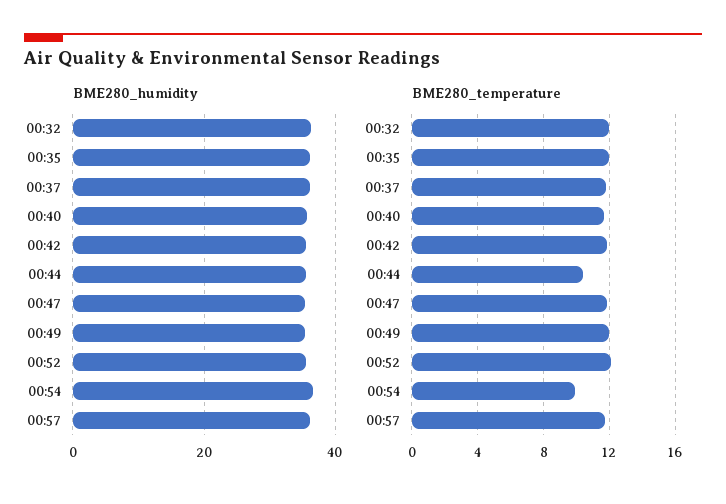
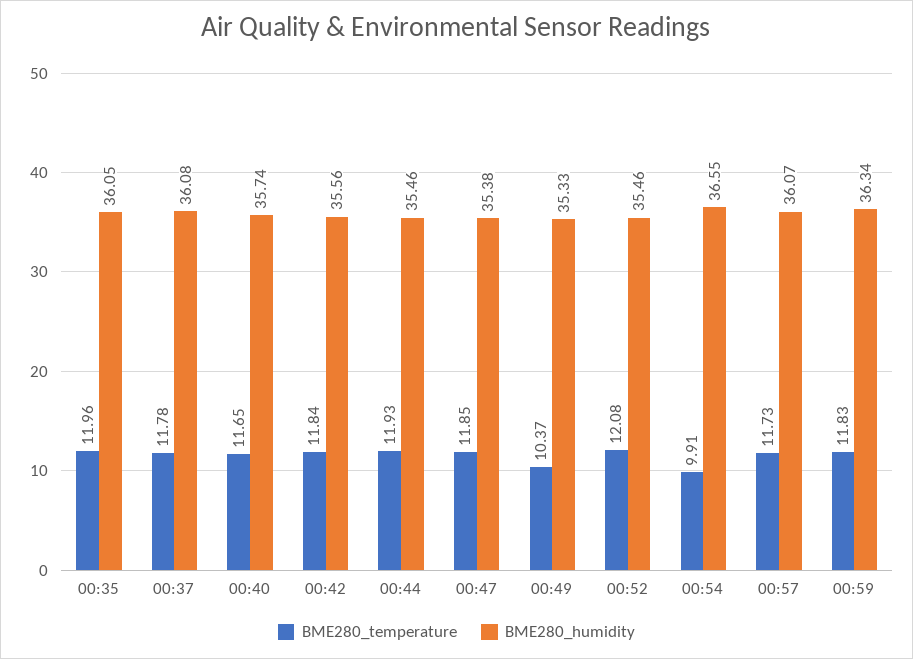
BME280_humidity, 00:32: 36 -> none
BME280_temperature, 00:32: 12 -> none
BME280_temperature, 00:44: 10.5 -> 11.93
BME280_temperature, 00:49: 12 -> 10.37
BME280_temperature, 00:59: none -> 11.83
BME280_humidity, 00:59: none -> 36.34

